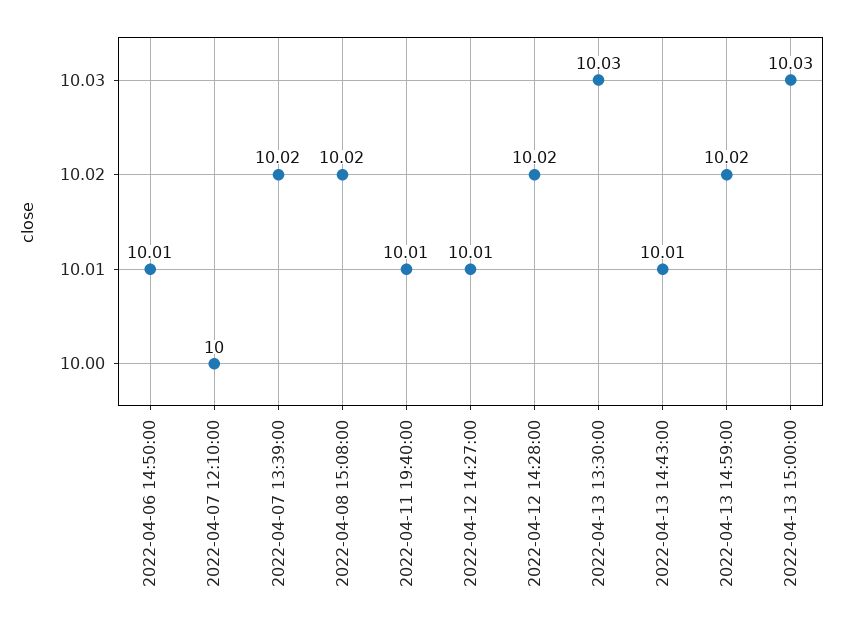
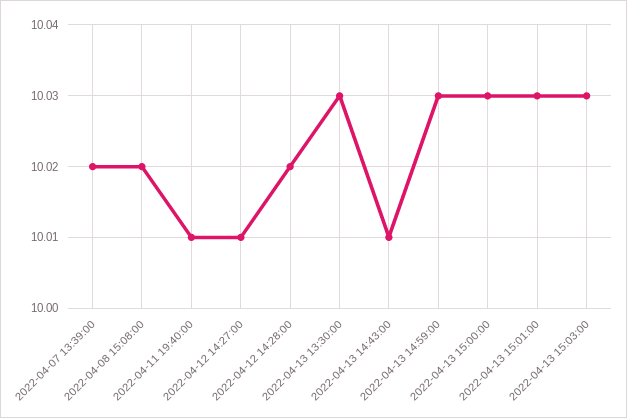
2022-04-06 14:50:00: 10.01 -> none
2022-04-07 12:10:00: 10 -> none
2022-04-13 14:59:00: 10.02 -> 10.03
2022-04-13 15:01:00: none -> 10.03
2022-04-13 15:03:00: none -> 10.03

